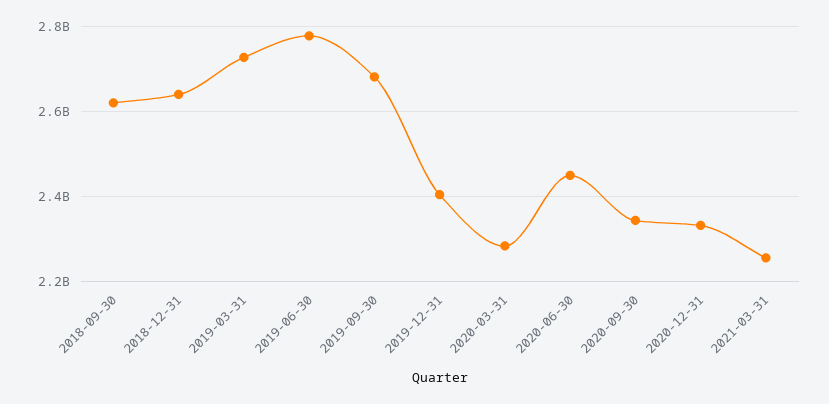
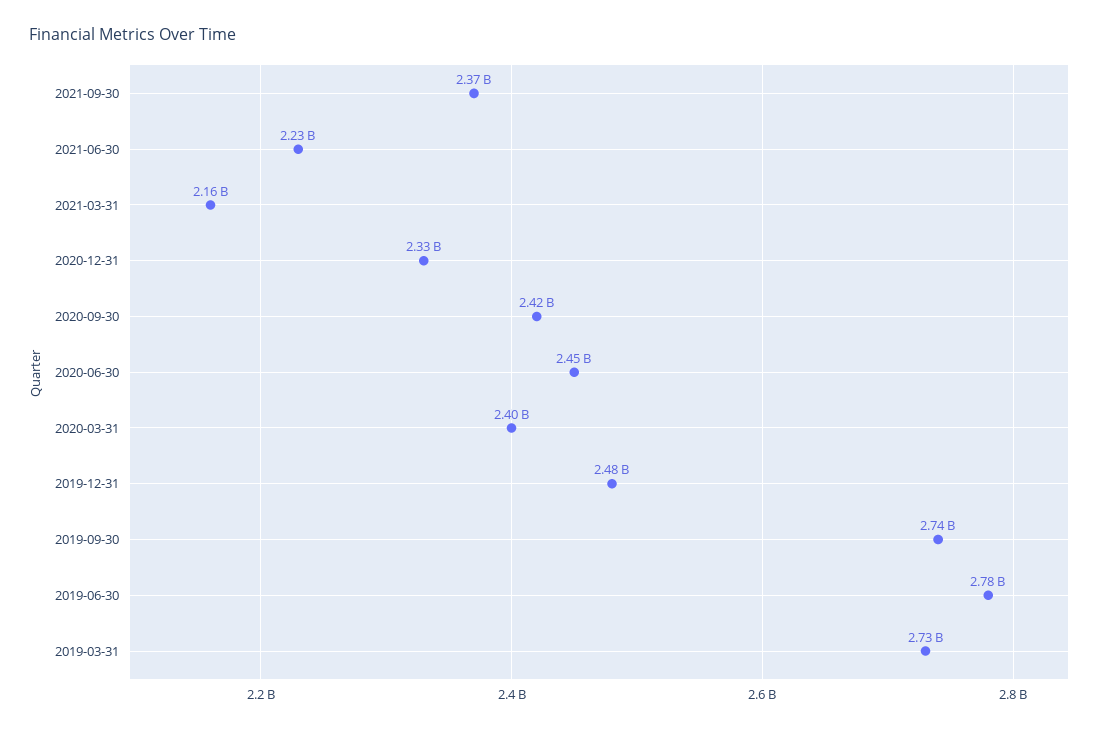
2018-09-30: 2620000000 -> none
2018-12-31: 2640000000 -> none
2019-09-30: 2680000000 -> 2740000000
2019-12-31: 2400000000 -> 2480000000
2020-03-31: 2280000000 -> 2400000000
2020-09-30: 2340000000 -> 2420000000
2021-03-31: 2260000000 -> 2160000000
2021-09-30: none -> 2370000000
2021-06-30: none -> 2230000000

